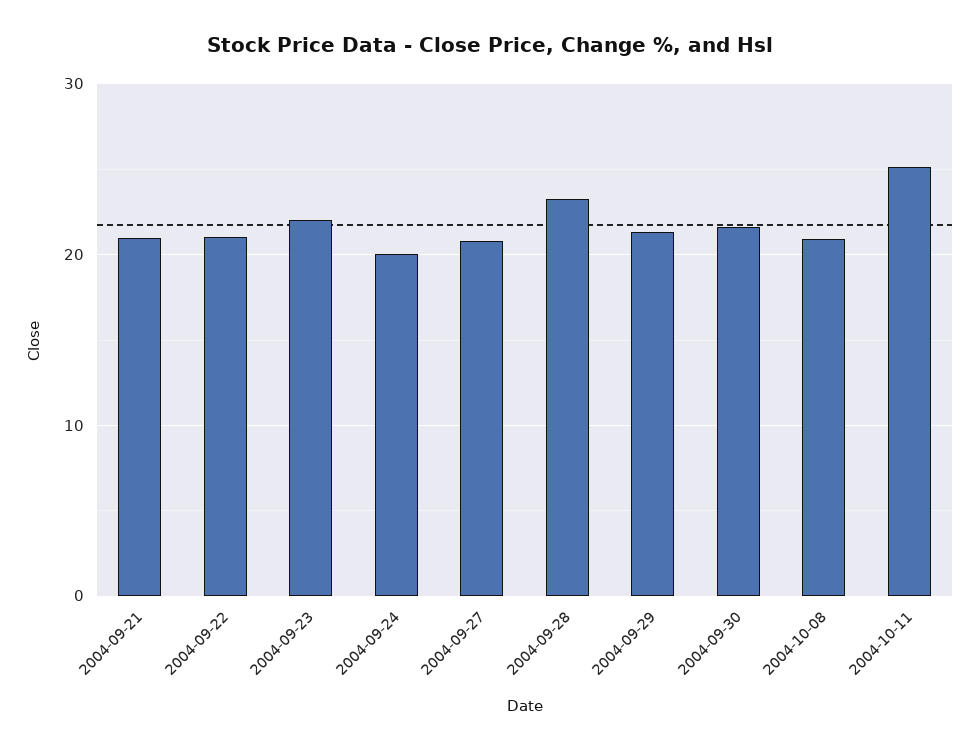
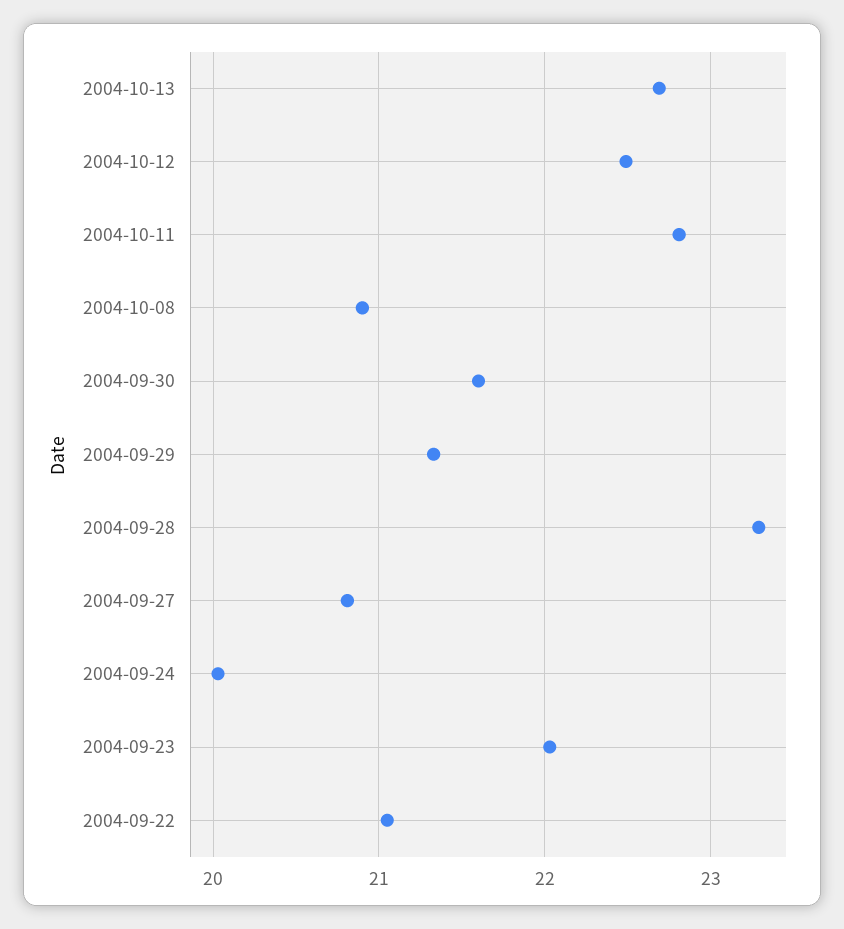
2004-09-21: 21 -> none
2004-10-11: 25 -> 22.8
2004-10-13: none -> 22.7
2004-10-12: none -> 22.5

